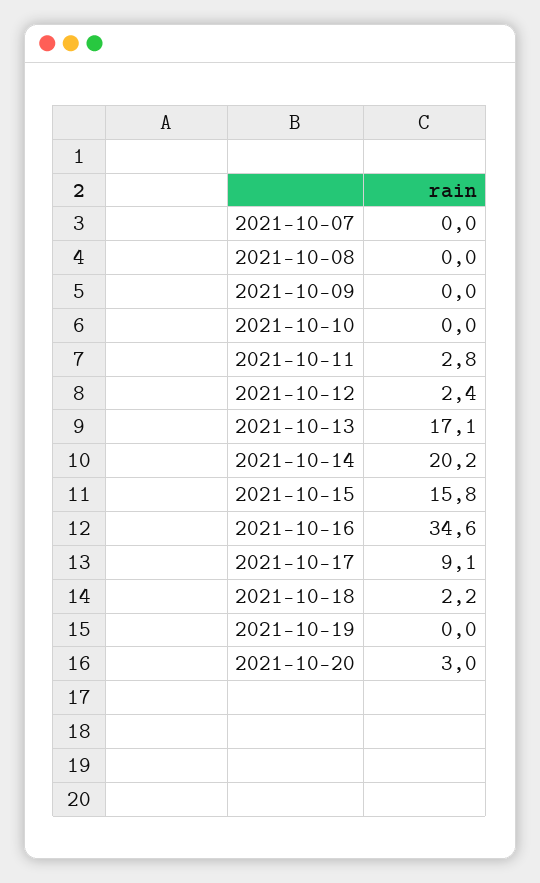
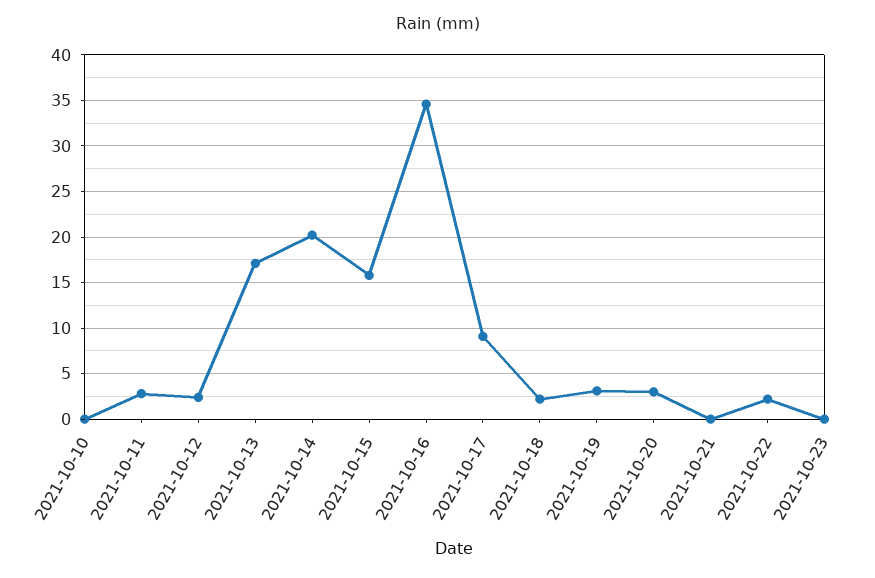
2021-10-07: 0 -> none
2021-10-08: 0 -> none
2021-10-09: 0 -> none
2021-10-19: 0 -> 3
2021-10-21: none -> 0
2021-10-22: none -> 2
2021-10-23: none -> 0

